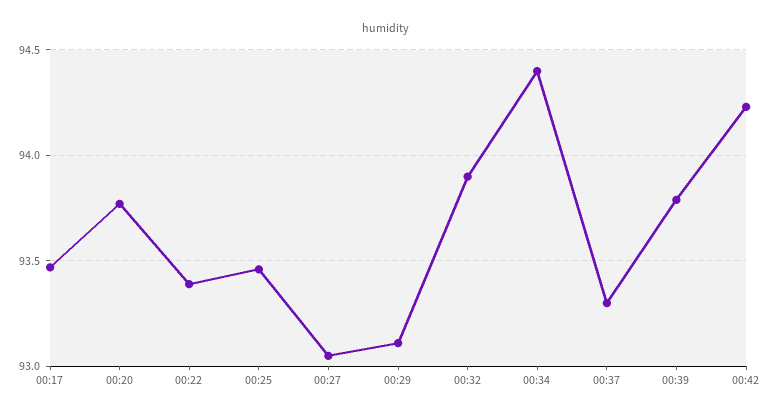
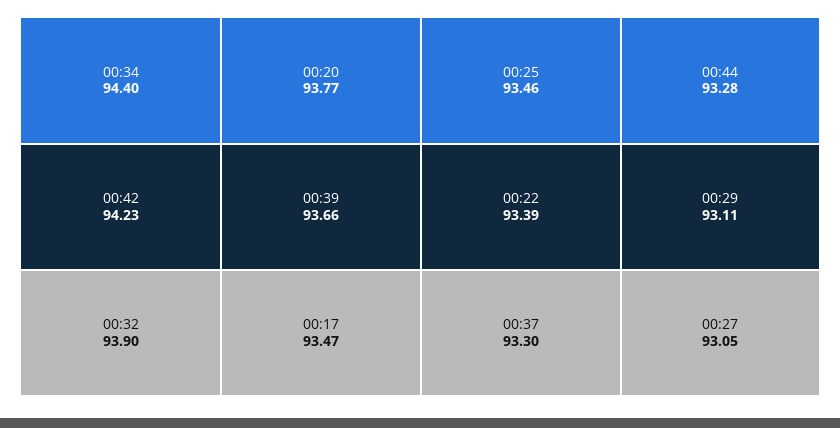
00:39: 93.8 -> 93.66
00:44: none -> 93.28

